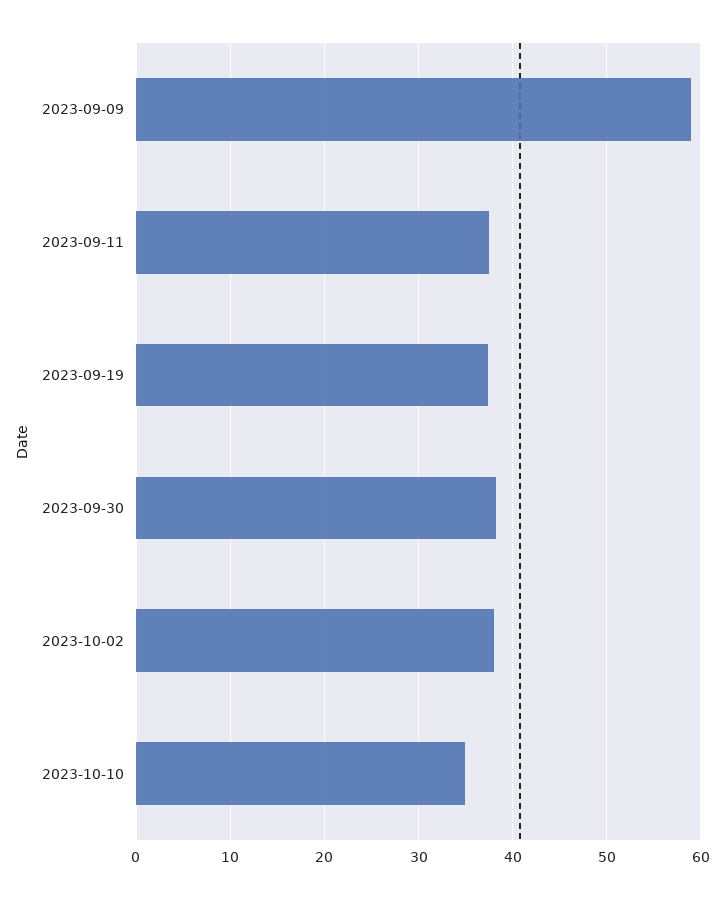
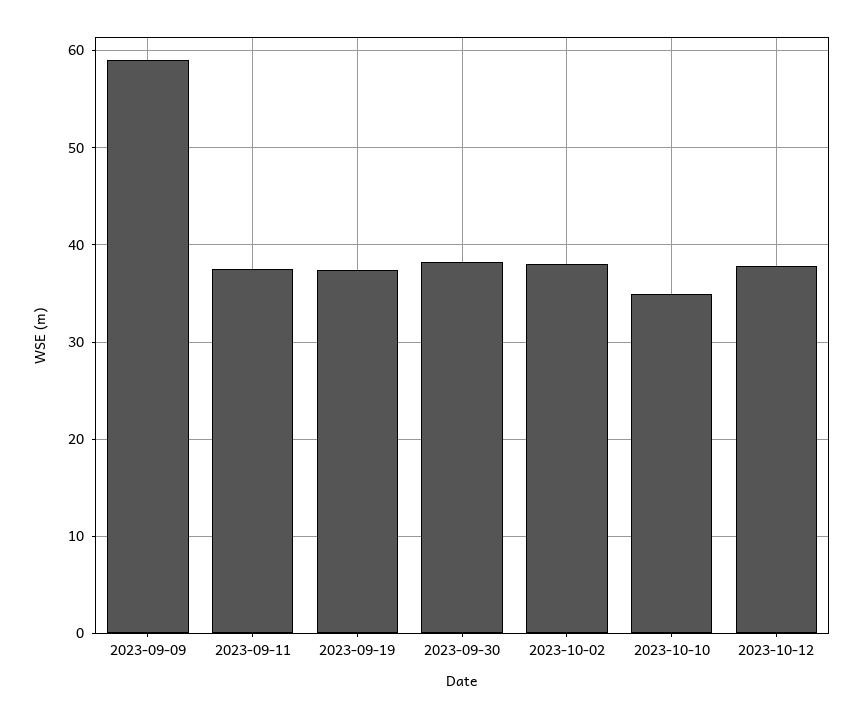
2023-10-12: none -> 38

